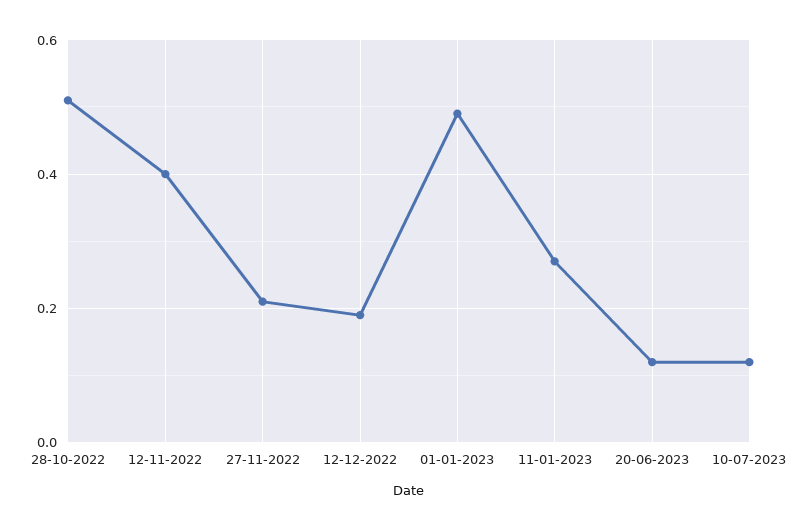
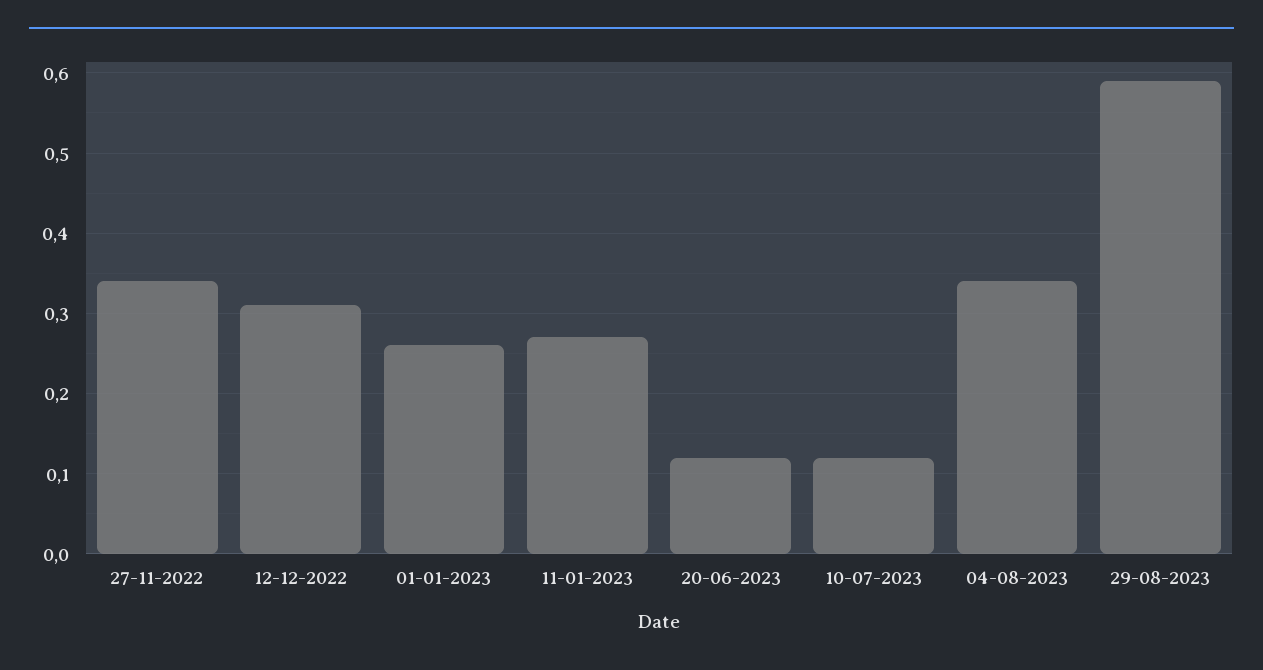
28-10-2022: 0.5 -> none
12-11-2022: 0.4 -> none
27-11-2022: 0.2 -> 0.34
12-12-2022: 0.2 -> 0.31
01-01-2023: 0.5 -> 0.26
04-08-2023: none -> 0.34
29-08-2023: none -> 0.59

